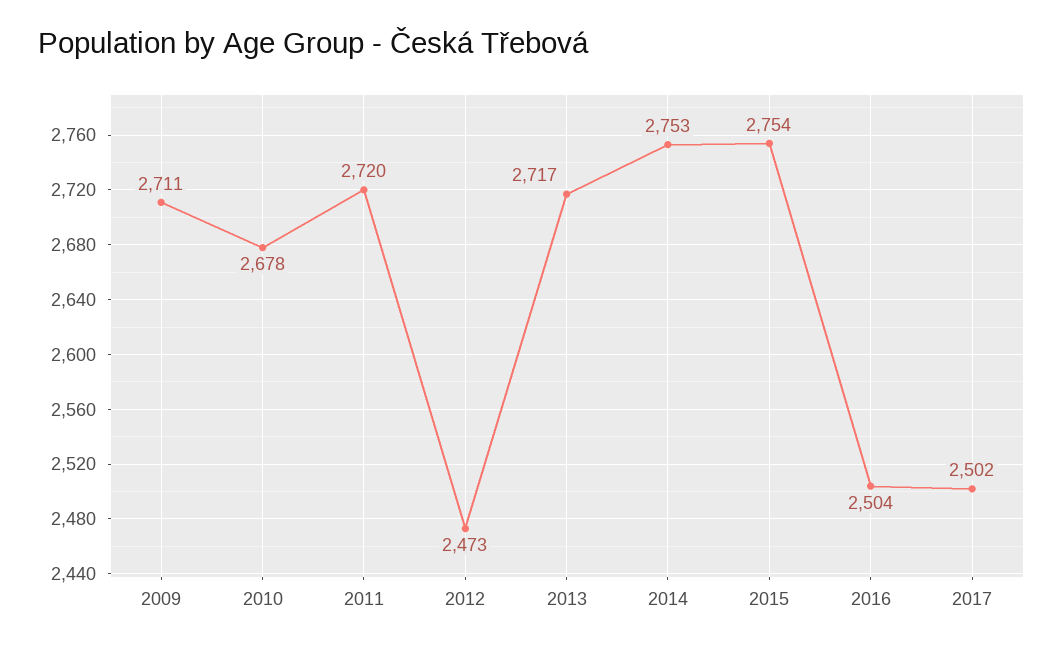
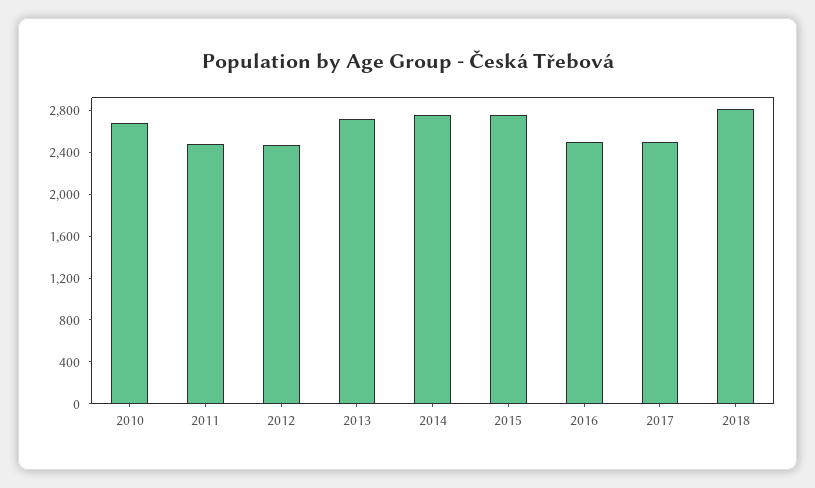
2009: 2711 -> none
2011: 2720 -> 2500
2018: none -> 2800

